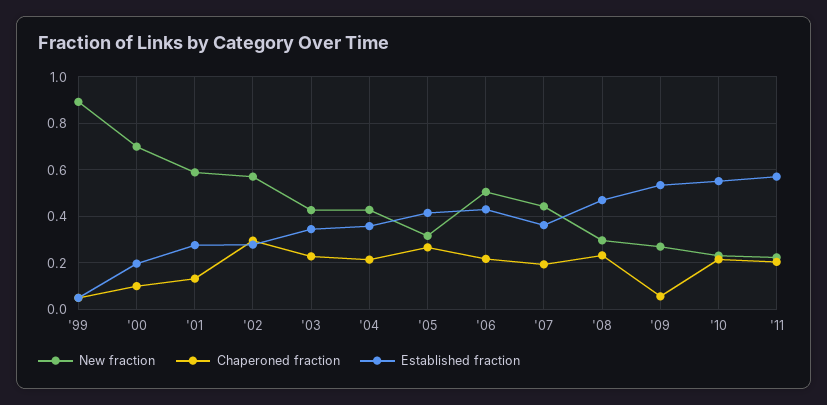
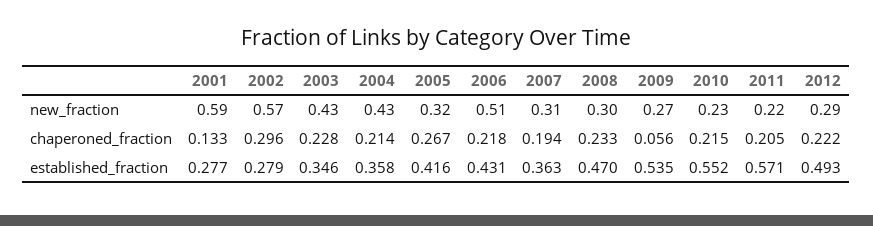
New fraction, '99: 0.9 -> none
Chaperoned fraction, '99: 0.05 -> none
Established fraction, '99: 0.05 -> none
New fraction, '00: 0.7 -> none
Chaperoned fraction, '00: 0.1 -> none
Established fraction, '00: 0.2 -> none
New fraction, '07: 0.45 -> 0.31
New fraction, 2012: none -> 0.29
Chaperoned fraction, 2012: none -> 0.222
Established fraction, 2012: none -> 0.493

